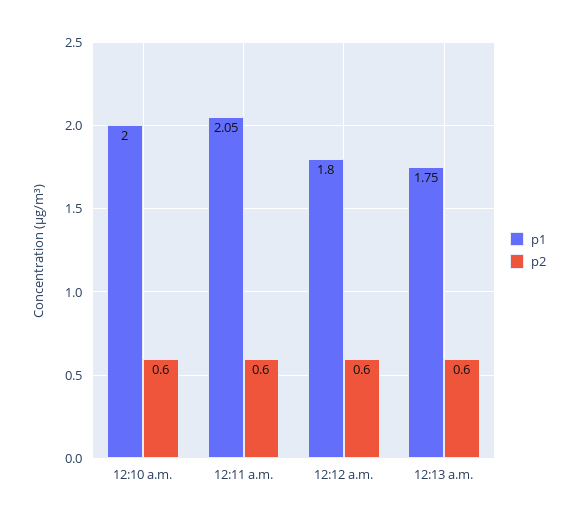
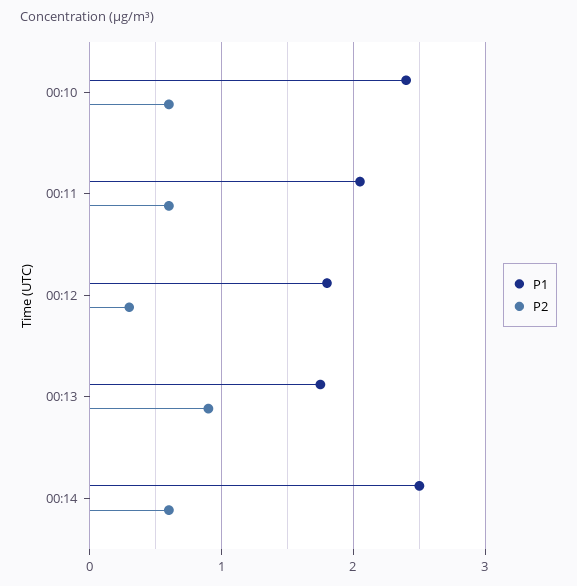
p1, 12:10 a.m.: 2 -> 2.4
p2, 12:12 a.m.: 0.6 -> 0.3
p2, 12:13 a.m.: 0.6 -> 0.9
p1, 00:14: none -> 2.5
p2, 00:14: none -> 0.6

